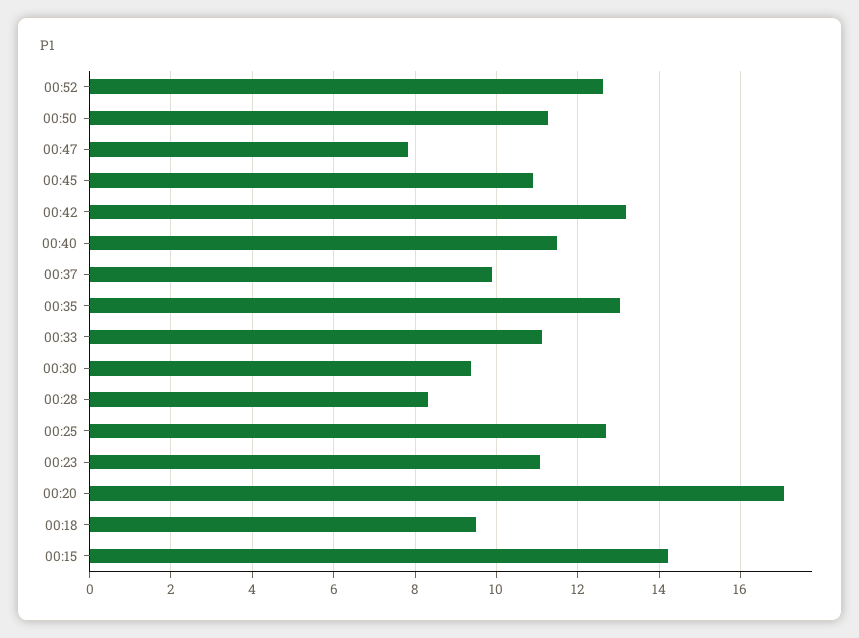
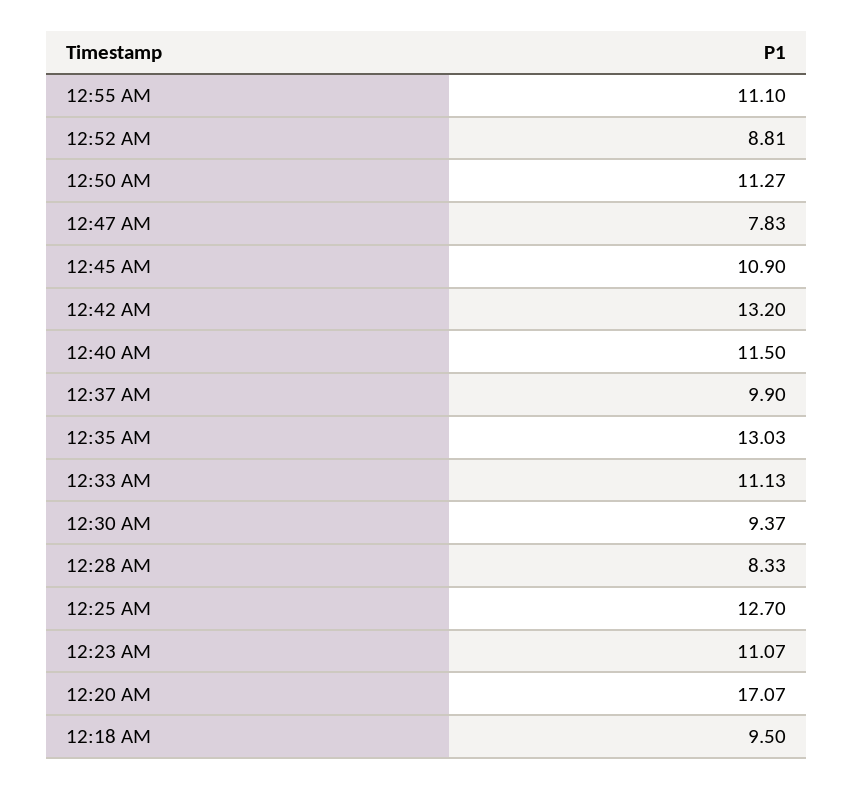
00:52: 12.6 -> 8.81
00:15: 14.2 -> none
12:55 AM: none -> 11.1

